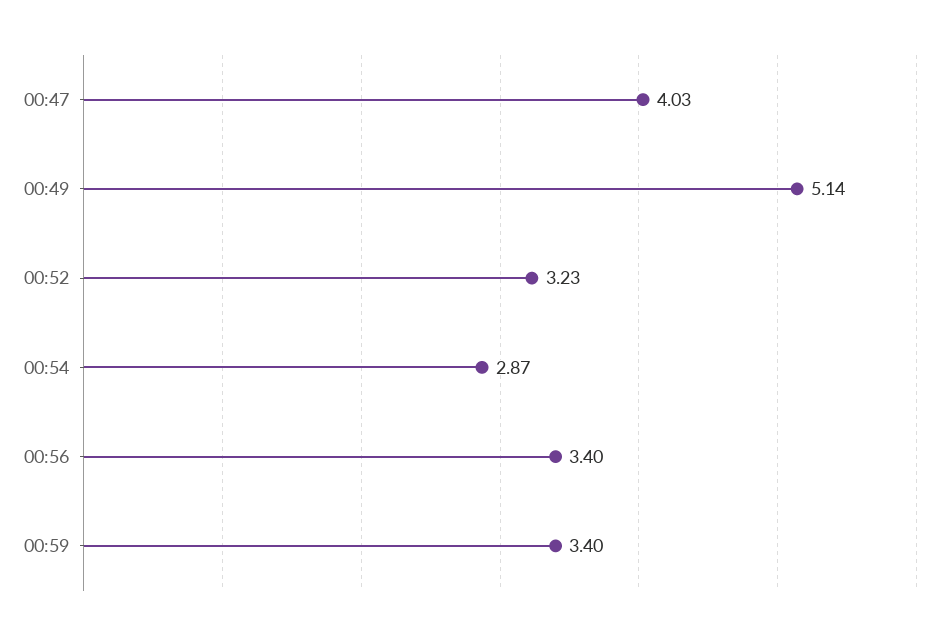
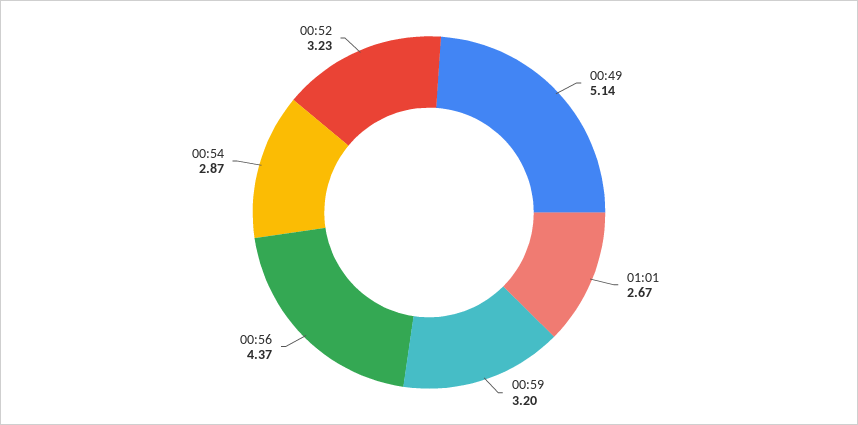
00:47: 4.03 -> none
00:56: 3.4 -> 4.37
00:59: 3.4 -> 3.2
01:01: none -> 2.67

